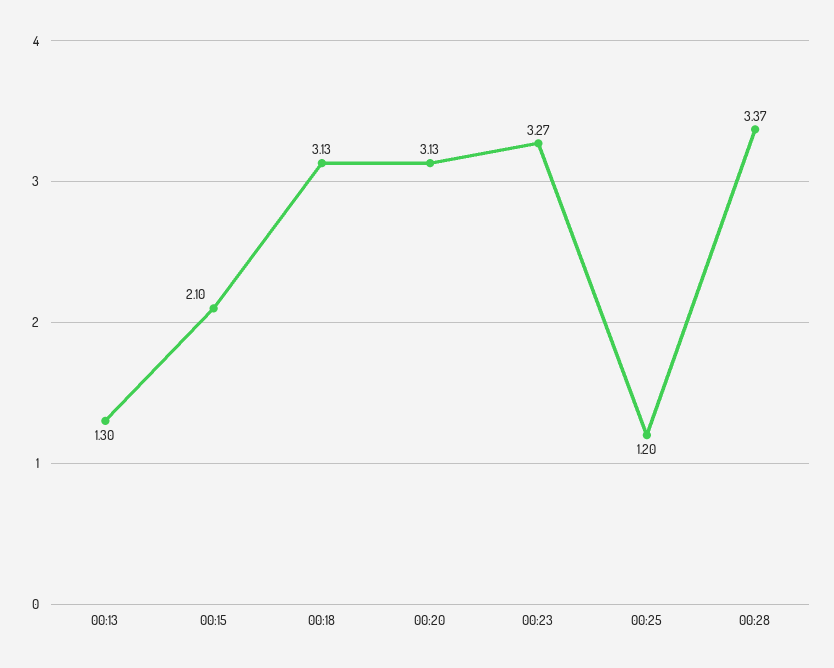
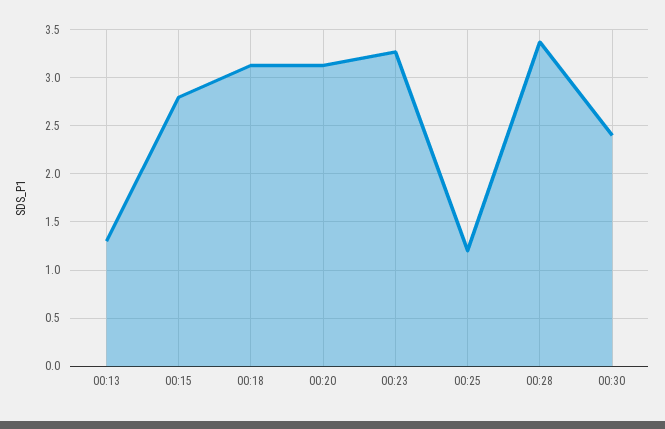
00:15: 2.1 -> 2.8
00:30: none -> 2.4

